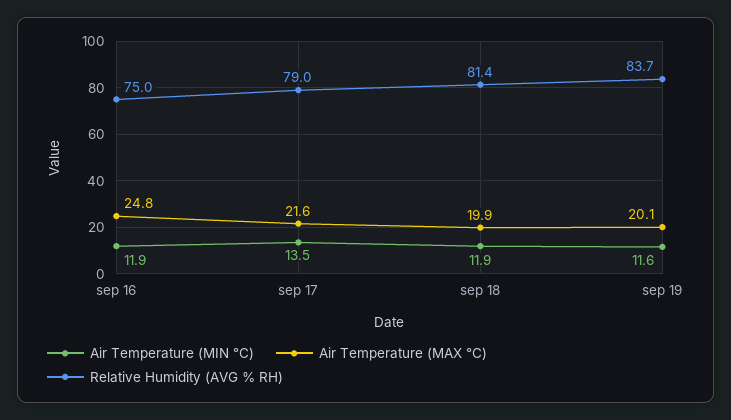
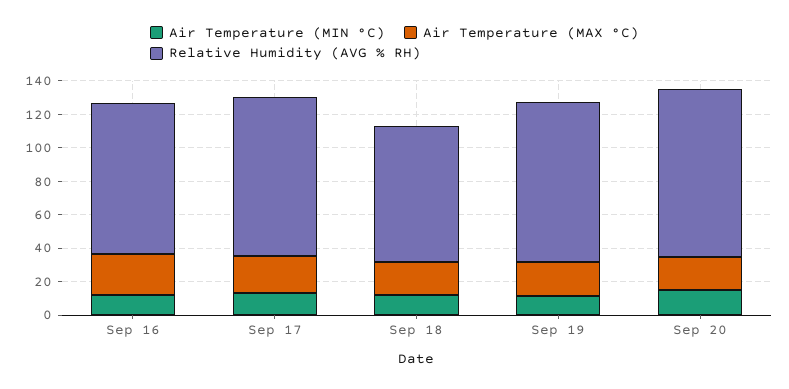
Relative Humidity (AVG % RH), sep 16: 75 -> 90
Relative Humidity (AVG % RH), sep 17: 79 -> 95
Relative Humidity (AVG % RH), sep 19: 83.7 -> 95
Air Temperature (MIN °C), Sep 20: none -> 15
Air Temperature (MAX °C), Sep 20: none -> 20
Relative Humidity (AVG % RH), Sep 20: none -> 100

